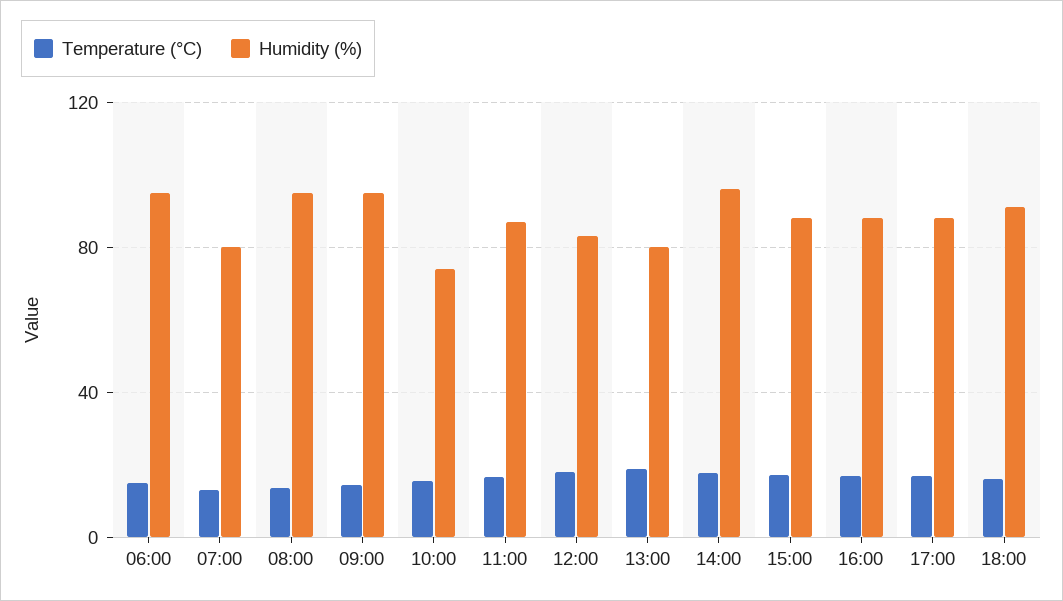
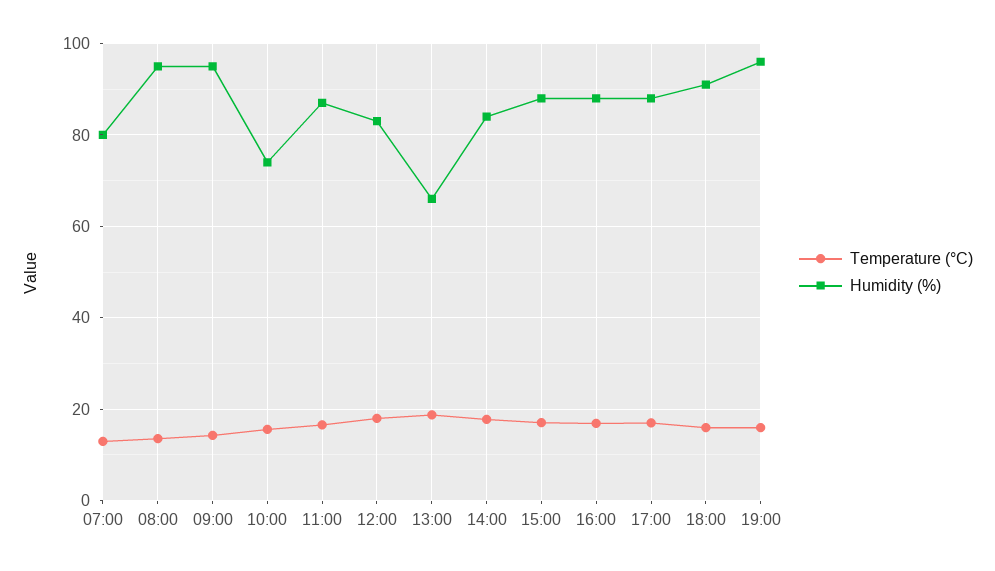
Temperature (°C), 06:00: 15 -> none
Humidity (%), 06:00: 95 -> none
Humidity (%), 13:00: 80 -> 66
Humidity (%), 14:00: 95 -> 84
Temperature (°C), 19:00: none -> 16
Humidity (%), 19:00: none -> 96

